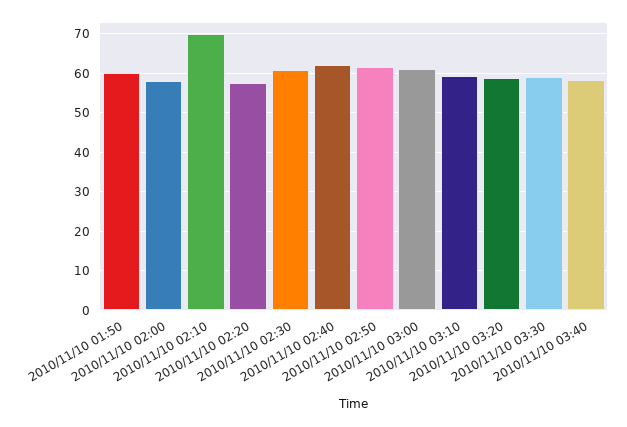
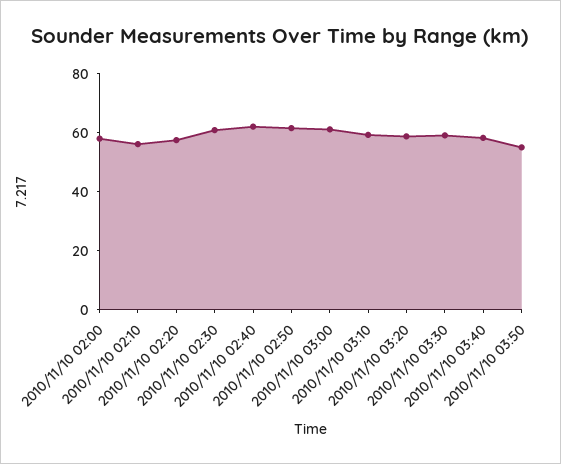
2010/11/10 01:50: 60 -> none
2010/11/10 02:10: 70 -> 55
2010/11/10 03:50: none -> 55

